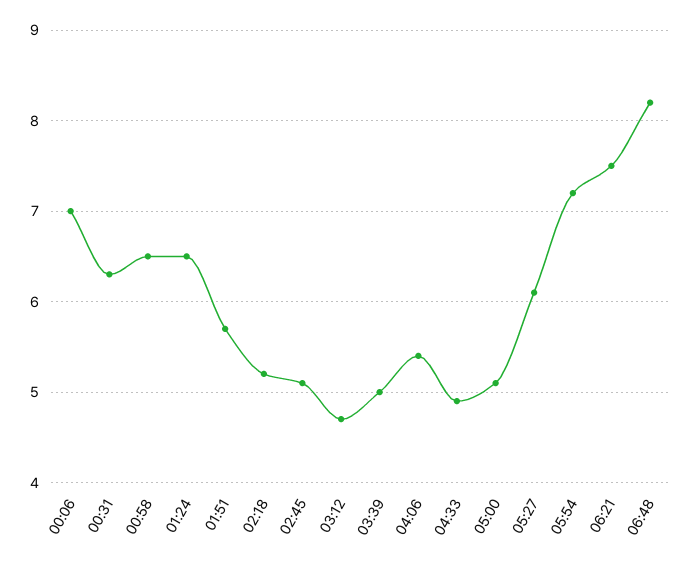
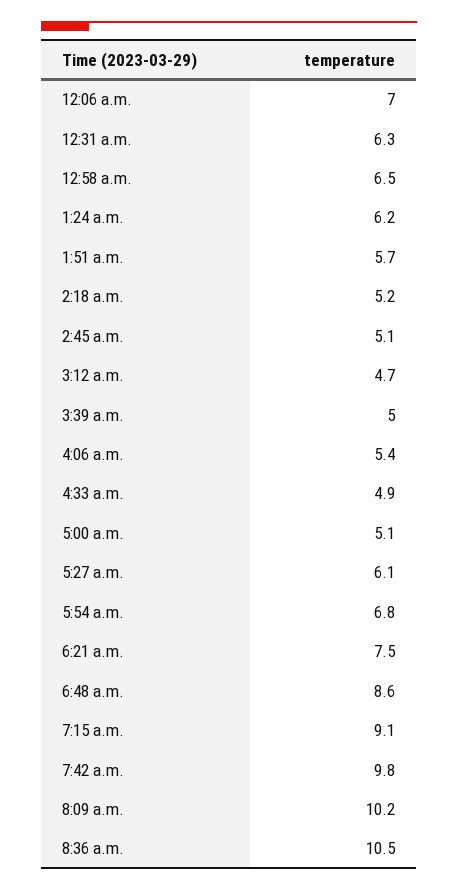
01:24: 6.5 -> 6.2
05:54: 7.2 -> 6.8
06:48: 8.2 -> 8.6
7:15 a.m.: none -> 9.1
7:42 a.m.: none -> 9.8
8:09 a.m.: none -> 10.2
8:36 a.m.: none -> 10.5

